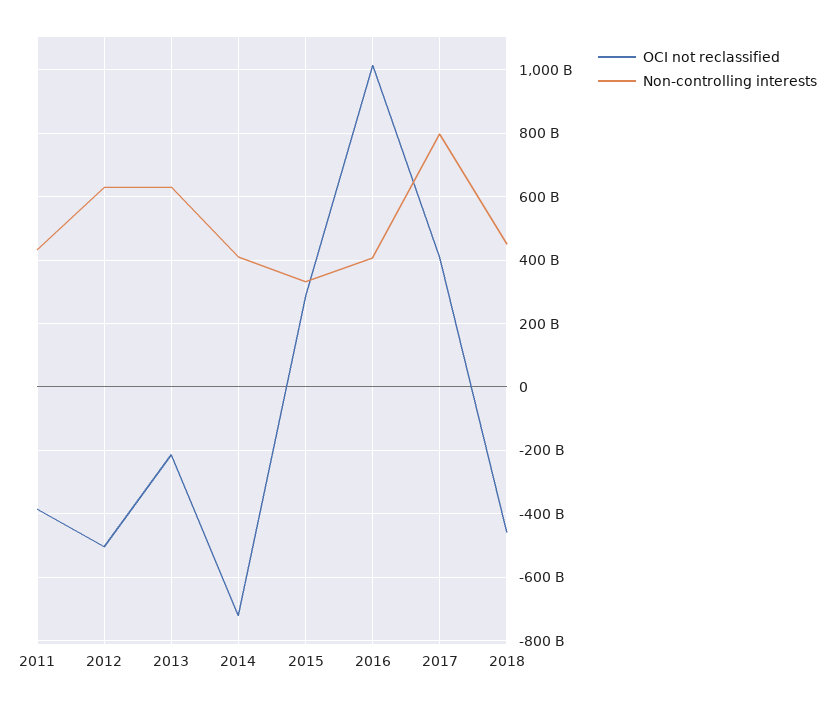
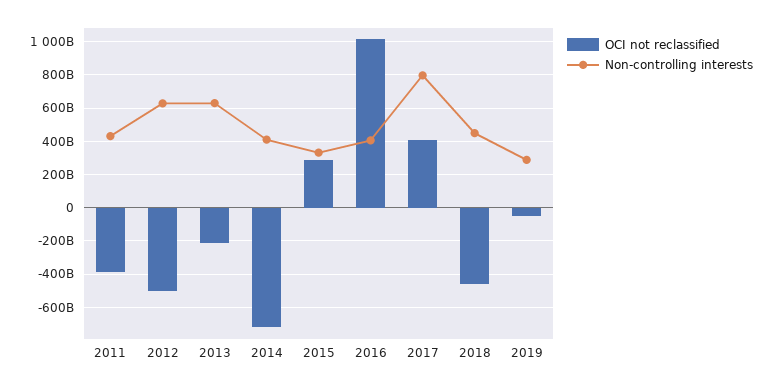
OCI not reclassified, 2019: none -> -50000000000
Non-controlling interests, 2019: none -> 300000000000

